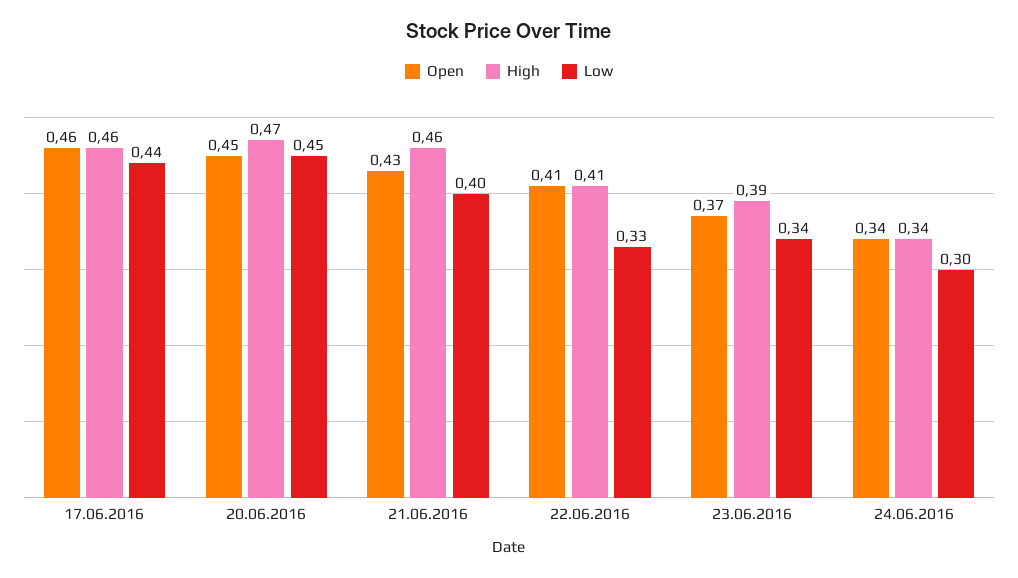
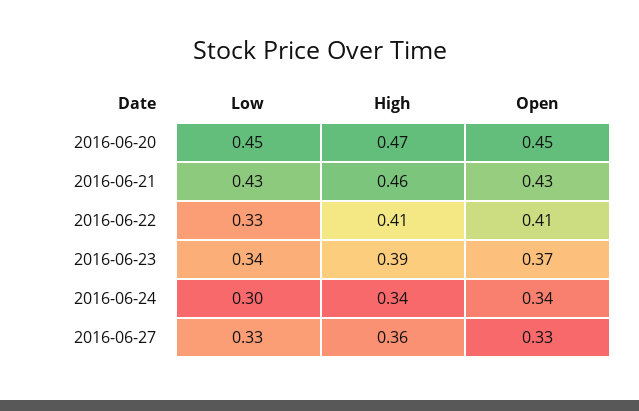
Open, 17.06.2016: 0.46 -> none
High, 17.06.2016: 0.46 -> none
Low, 17.06.2016: 0.44 -> none
Low, 21.06.2016: 0.4 -> 0.43
Low, 2016-06-27: none -> 0.33
High, 2016-06-27: none -> 0.36
Open, 2016-06-27: none -> 0.33

